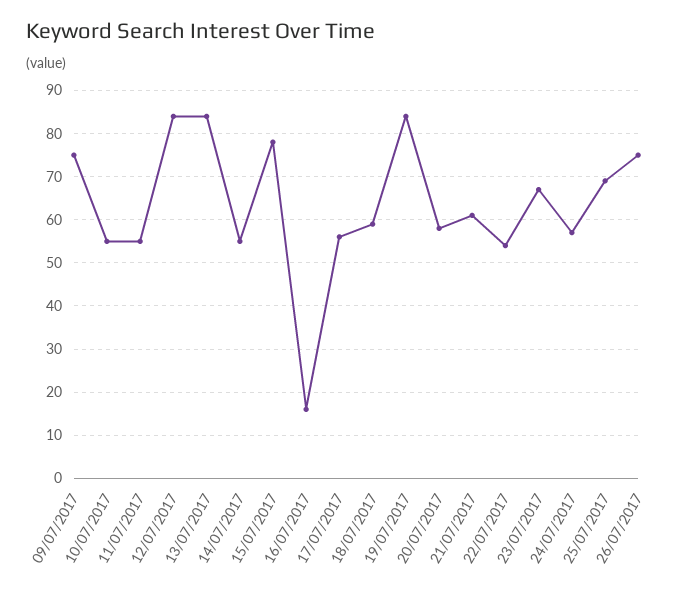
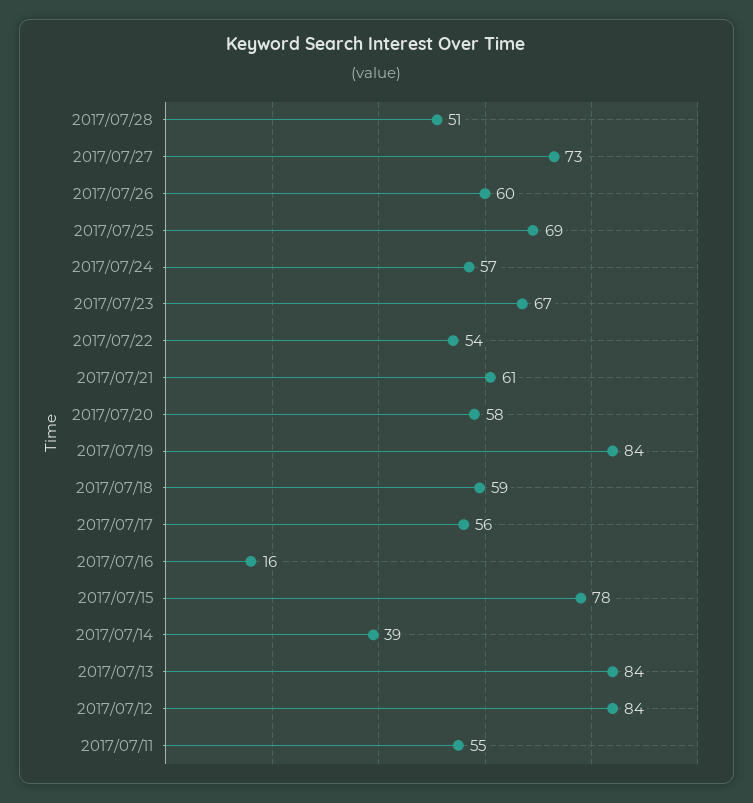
09/07/2017: 75 -> none
10/07/2017: 55 -> none
14/07/2017: 55 -> 39
26/07/2017: 75 -> 60
2017/07/28: none -> 51
2017/07/27: none -> 73

